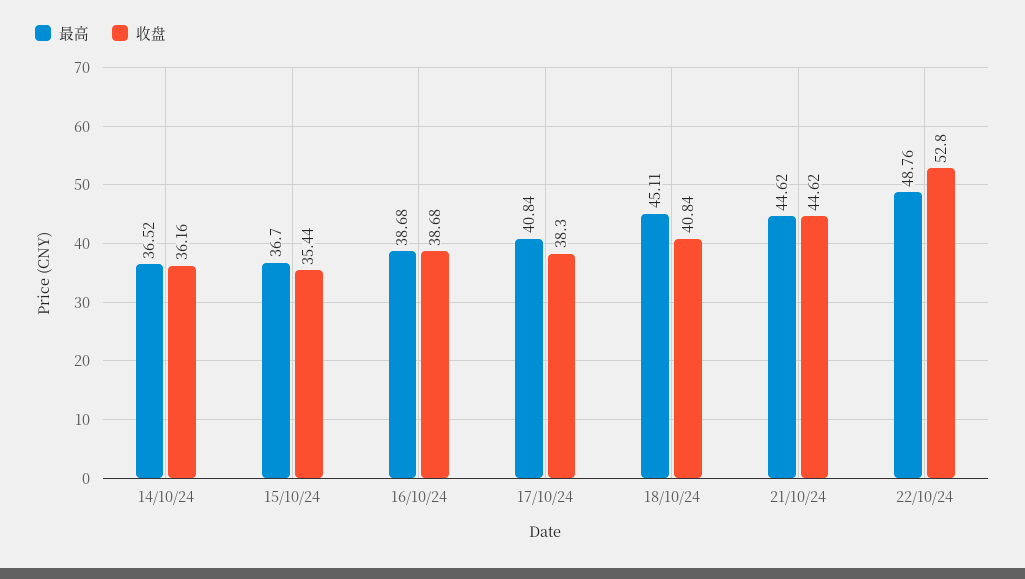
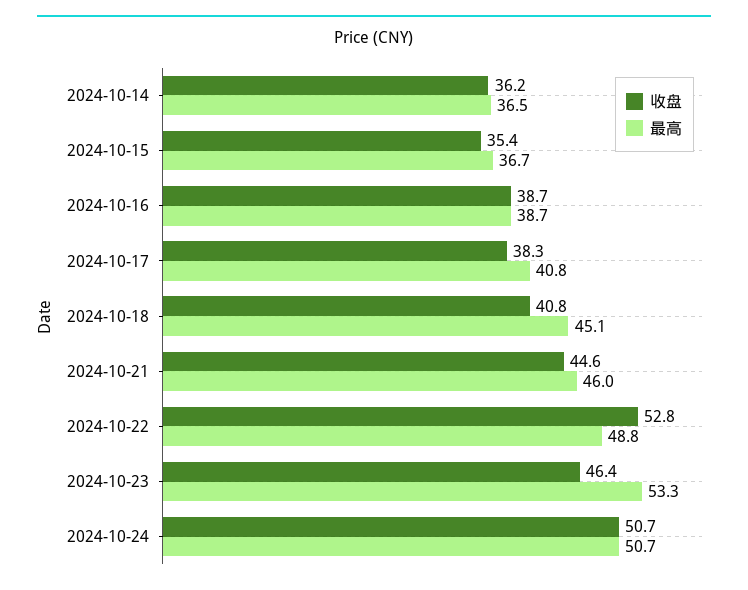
最高, 21/10/24: 44.62 -> 46
收盘, 2024-10-23: none -> 46.4
最高, 2024-10-23: none -> 53.3
收盘, 2024-10-24: none -> 50.7
最高, 2024-10-24: none -> 50.7

